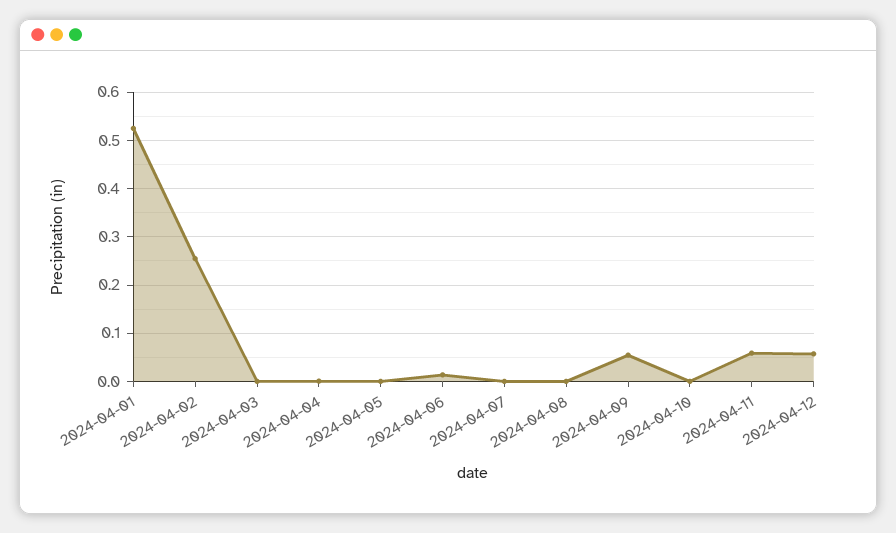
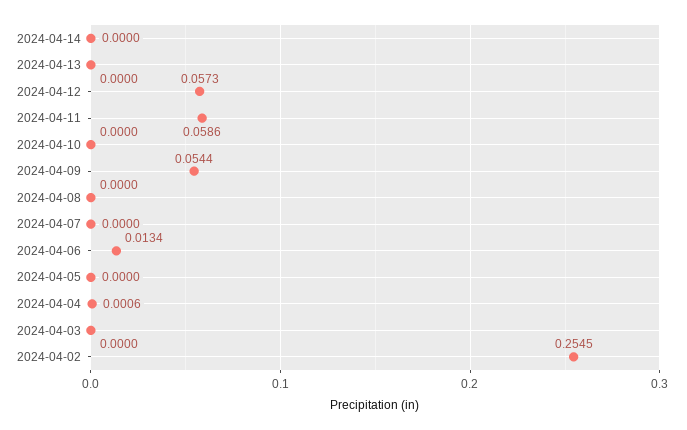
2024-04-01: 0.52 -> none
2024-04-14: none -> 0
2024-04-13: none -> 0

